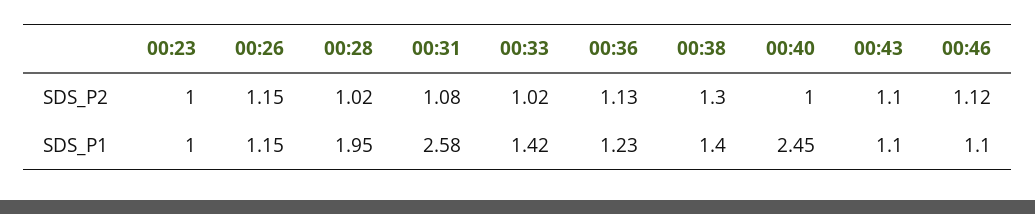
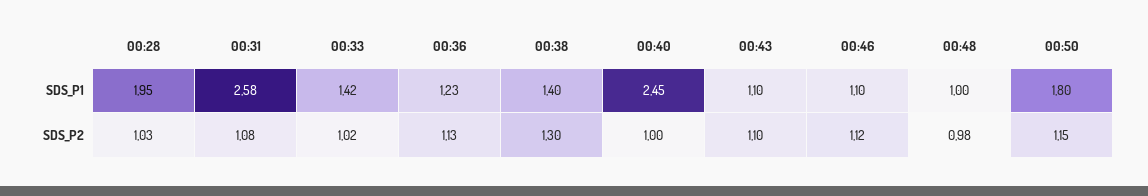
00:23, SDS_P2: 1 -> none
00:26, SDS_P2: 1.15 -> none
00:28, SDS_P2: 1.02 -> 1.03
00:23, SDS_P1: 1 -> none
00:26, SDS_P1: 1.15 -> none
00:48, SDS_P1: none -> 1
00:50, SDS_P1: none -> 1.8
00:48, SDS_P2: none -> 0.98
00:50, SDS_P2: none -> 1.15

